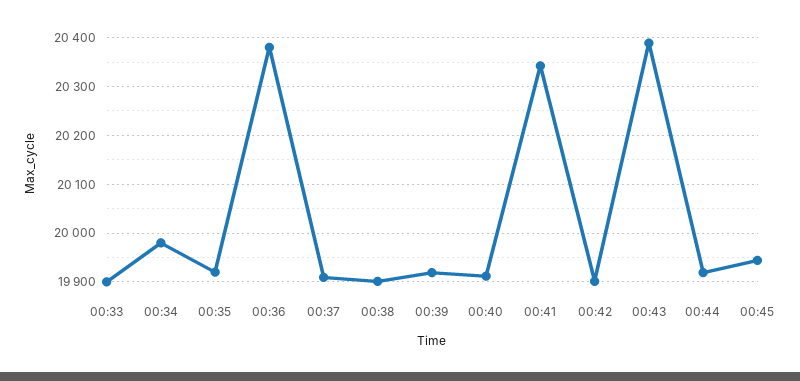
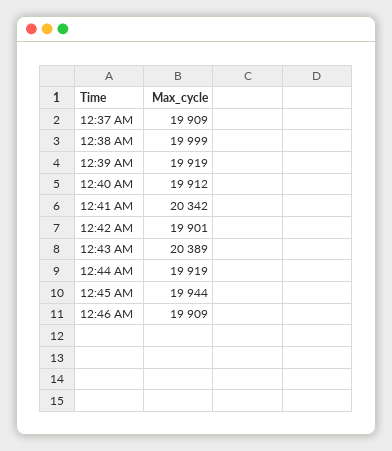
00:33: 19900 -> none
00:34: 19980 -> none
00:35: 19920 -> none
00:36: 20380 -> none
00:38: 19900 -> 19999
12:46 AM: none -> 19909

